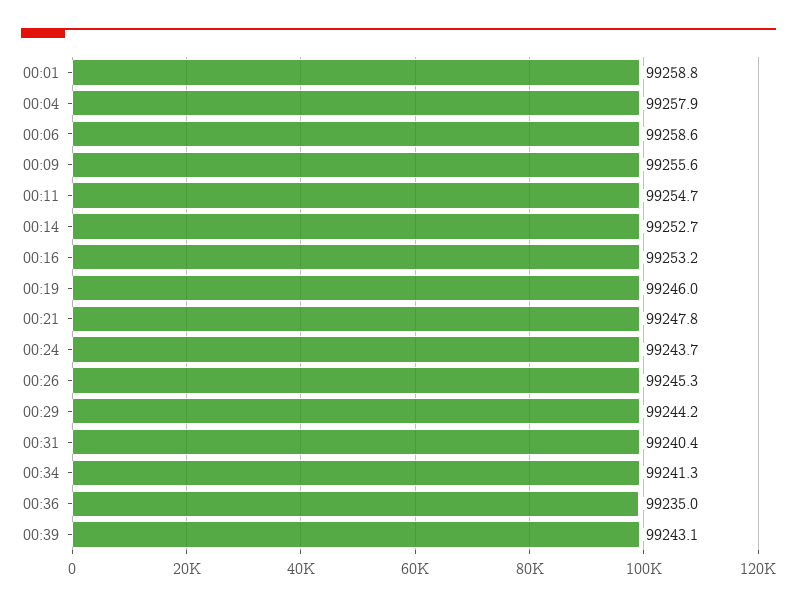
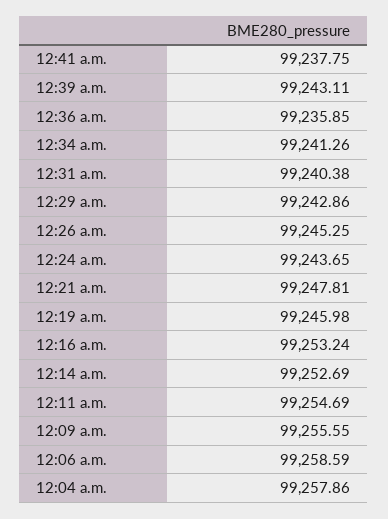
00:01: 99258.8 -> none
00:29: 99244.2 -> 99242.86
00:36: 99235 -> 99235.85
12:41 a.m.: none -> 99237.75

